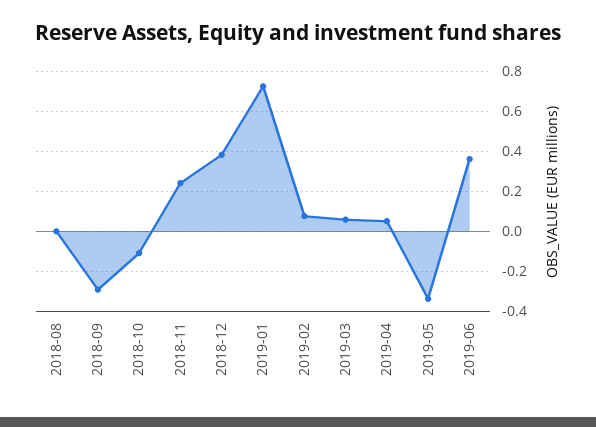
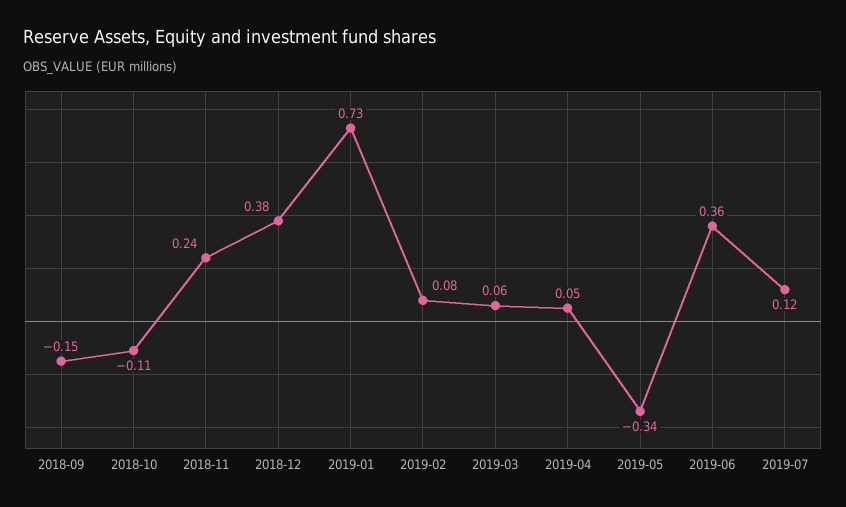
2018-08: 0 -> none
2018-09: -0.3 -> -0.15
2019-07: none -> 0.12

